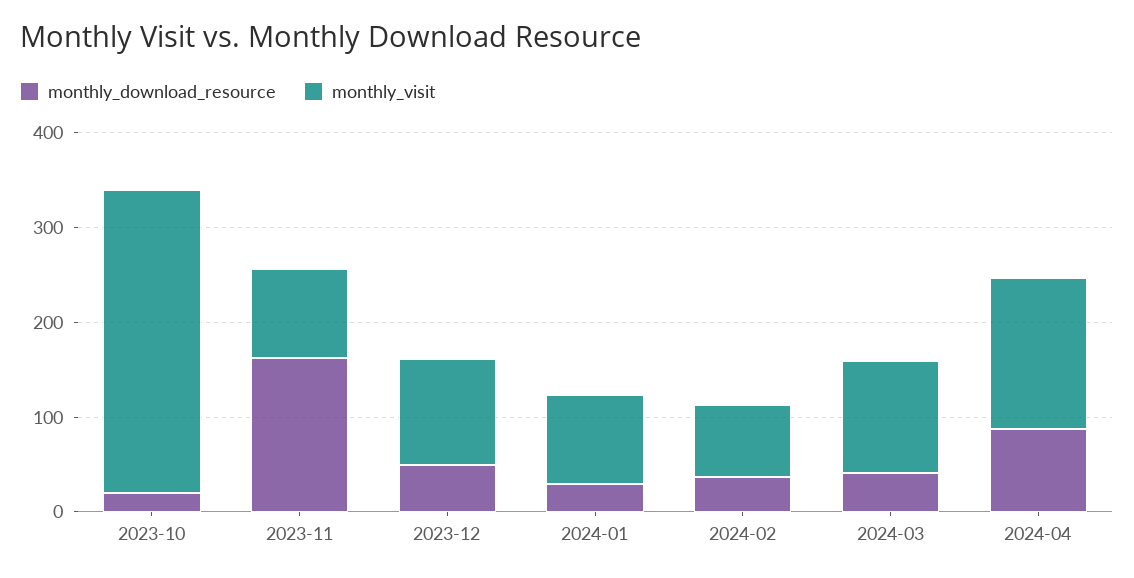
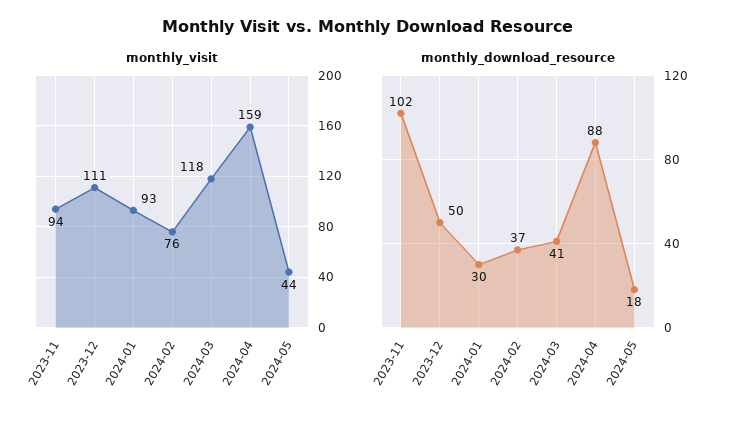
monthly_download_resource, 2023-10: 20 -> none
monthly_visit, 2023-10: 320 -> none
monthly_download_resource, 2023-11: 160 -> 102
monthly_visit, 2024-05: none -> 44
monthly_download_resource, 2024-05: none -> 18

